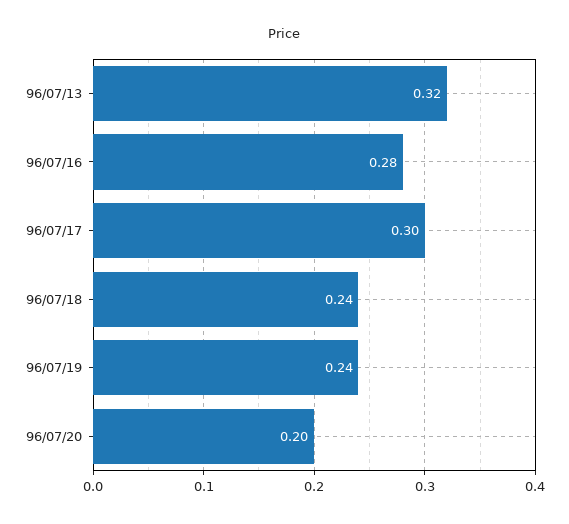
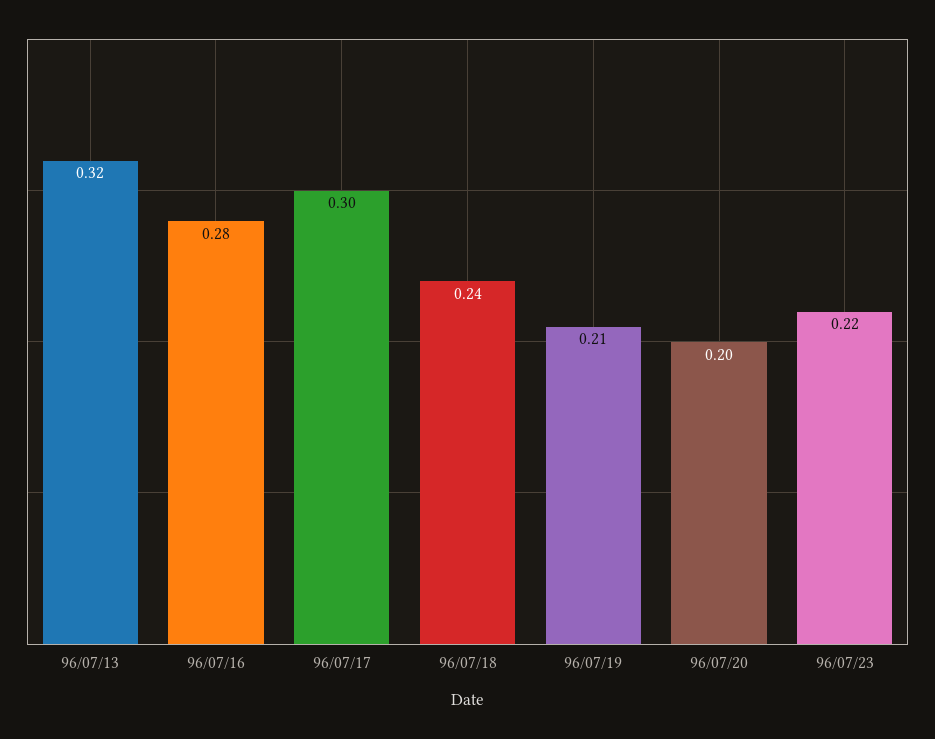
96/07/19: 0.24 -> 0.21
96/07/23: none -> 0.22

